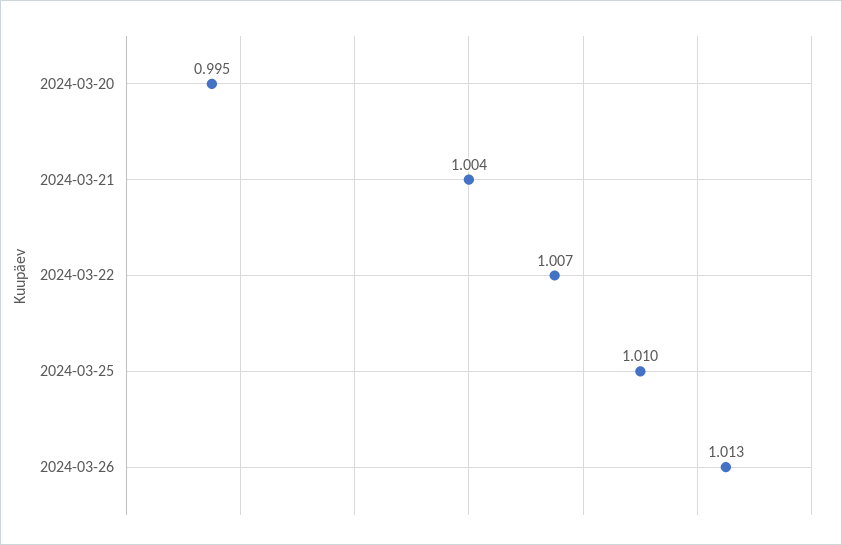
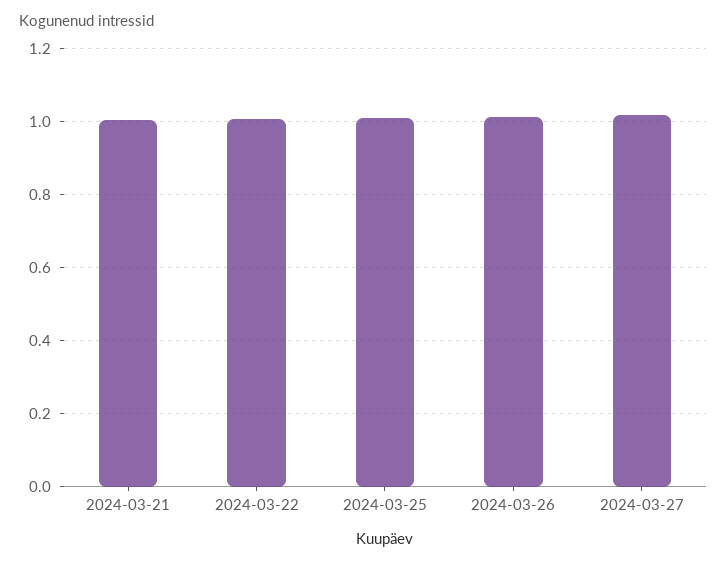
2024-03-20: 0.995 -> none
2024-03-27: none -> 1.02

